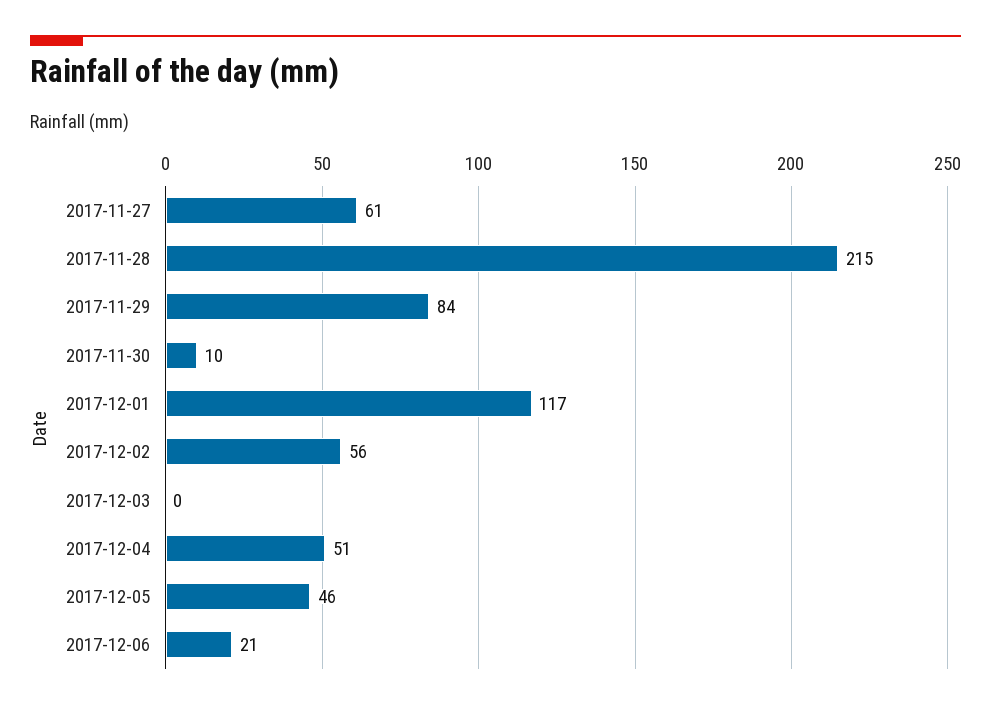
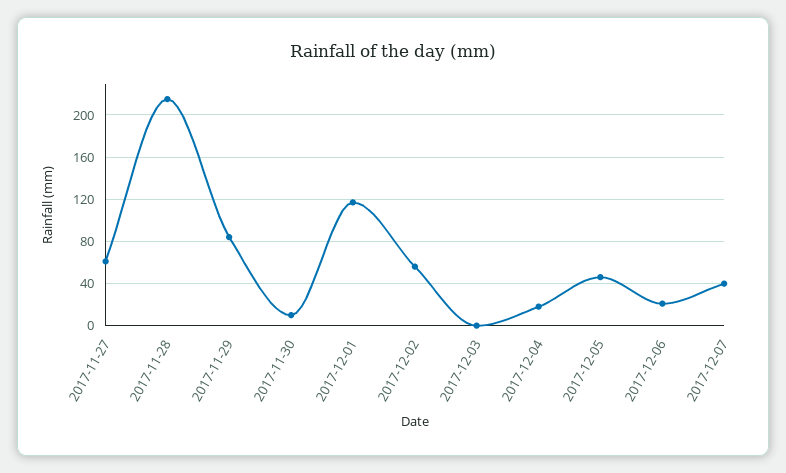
2017-12-04: 51 -> 20
2017-12-07: none -> 40

